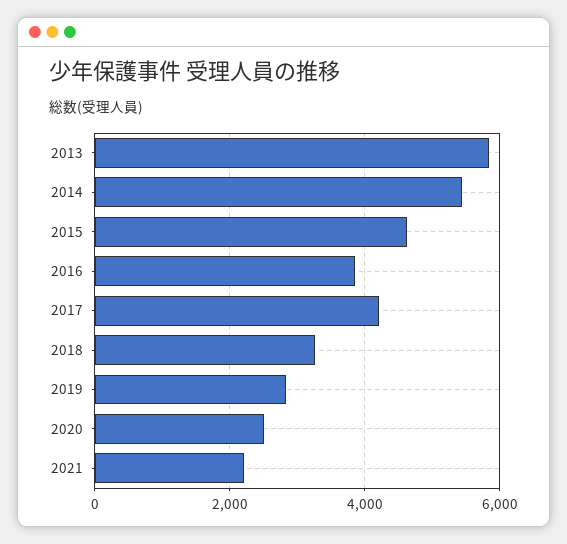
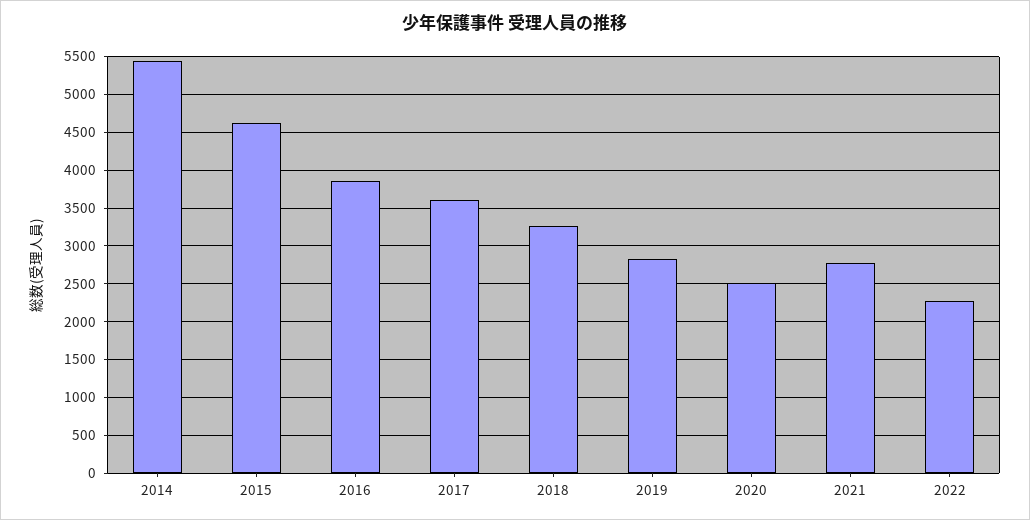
2013: 5800 -> none
2017: 4200 -> 3600
2021: 2200 -> 2800
2022: none -> 2300

